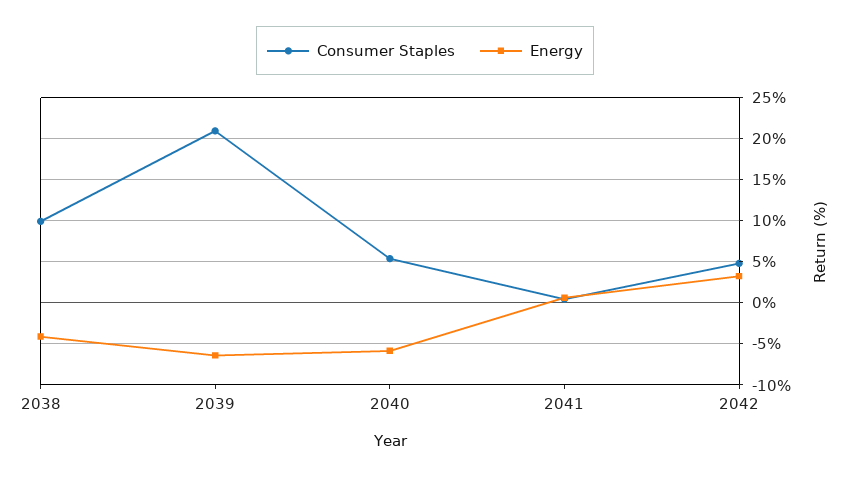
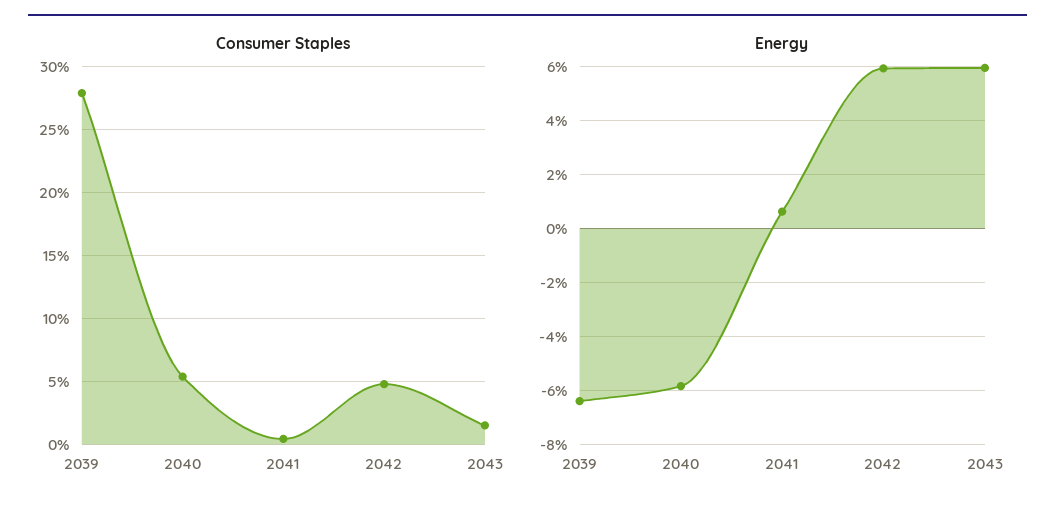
Consumer Staples, 2038: 10 -> none
Energy, 2038: -4 -> none
Consumer Staples, 2039: 21 -> 28
Energy, 2042: 3 -> 6
Consumer Staples, 2043: none -> 1.5
Energy, 2043: none -> 6

